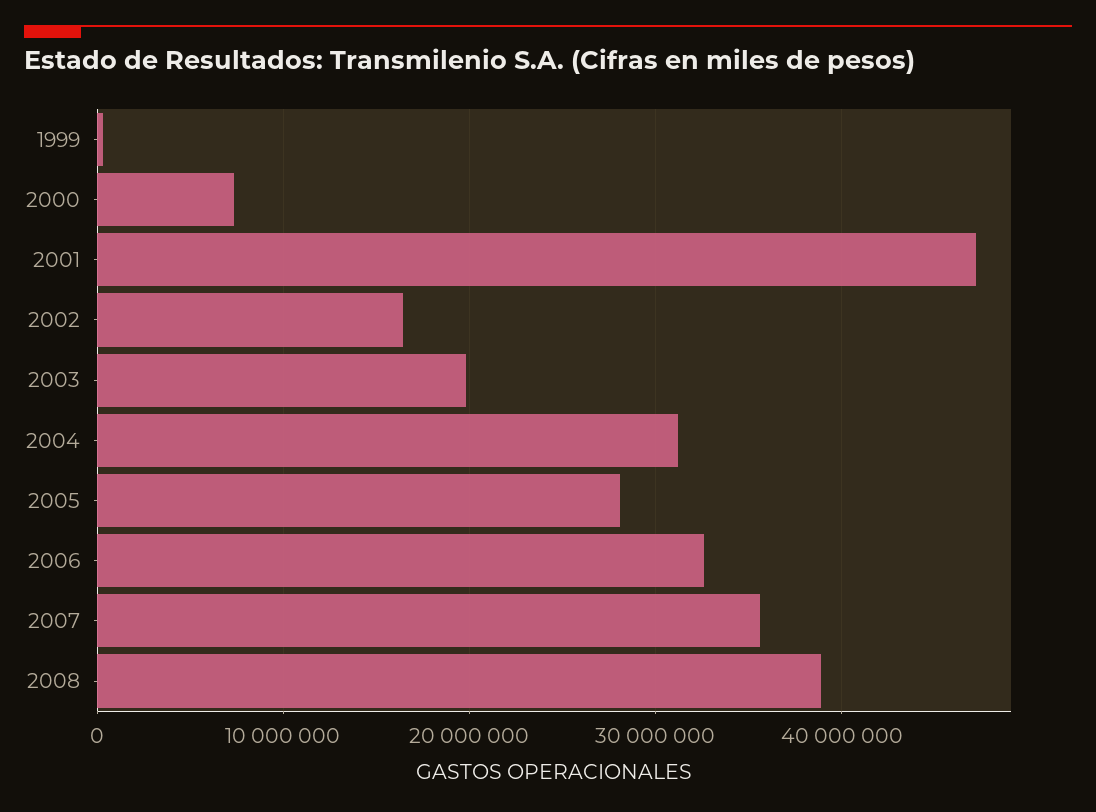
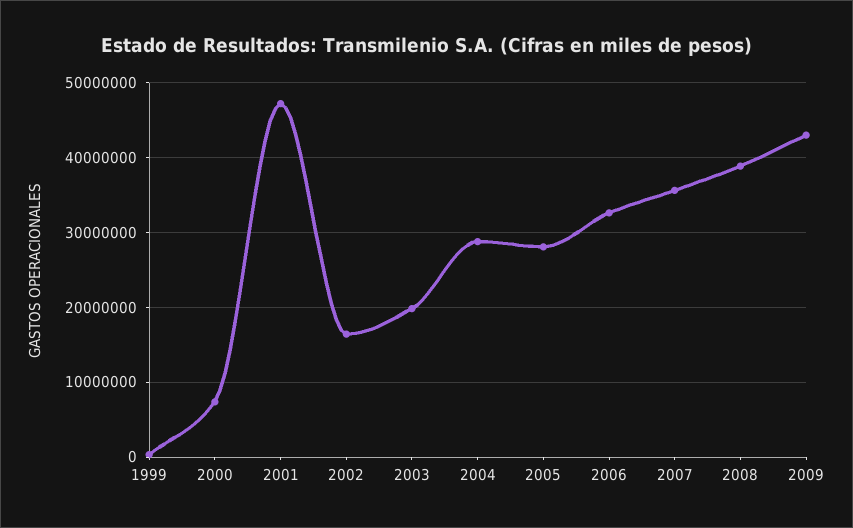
2004: 31000000 -> 29000000
2009: none -> 43000000

